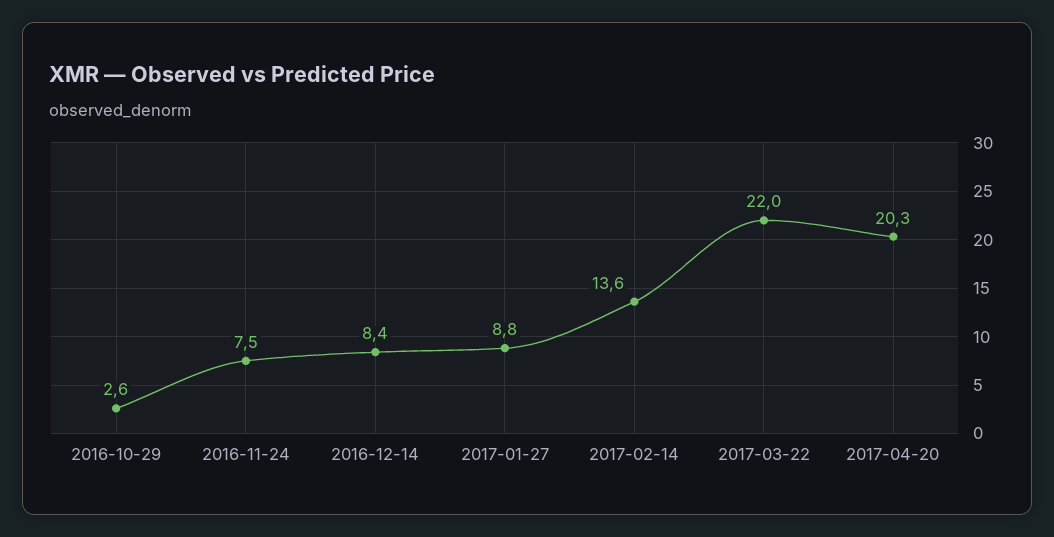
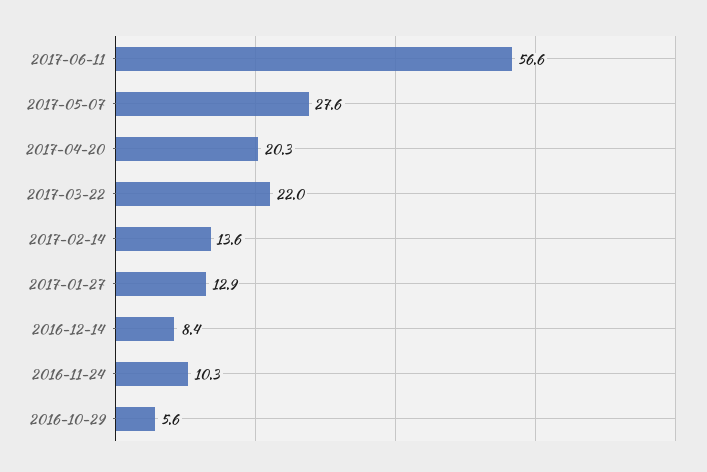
2016-10-29: 2.6 -> 5.6
2016-11-24: 7.5 -> 10.3
2017-01-27: 8.8 -> 12.9
2017-06-11: none -> 56.6
2017-05-07: none -> 27.6

